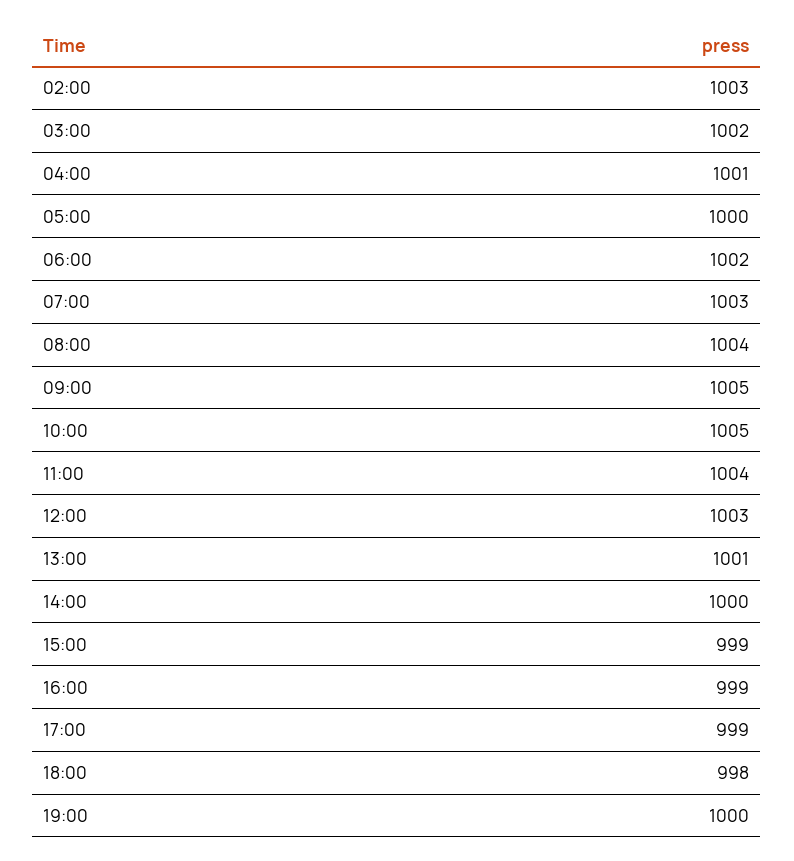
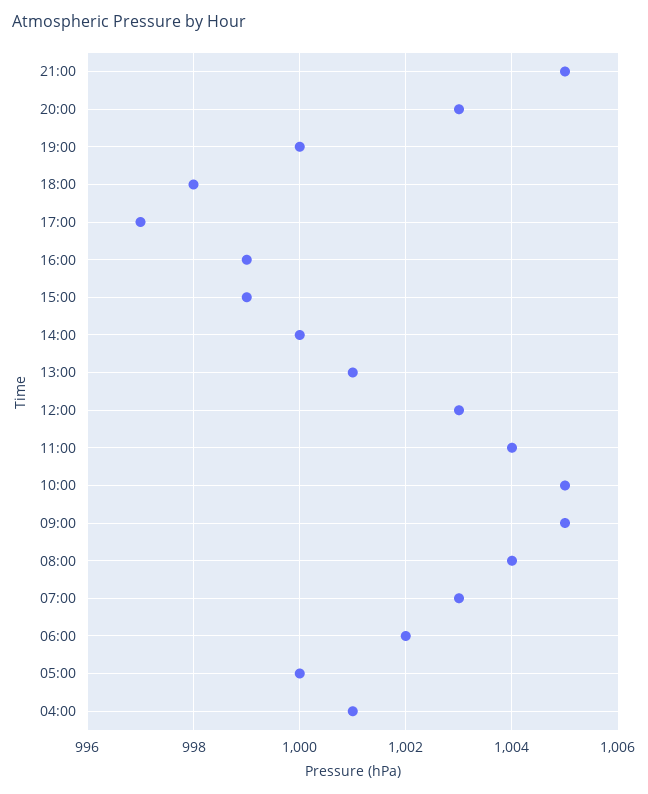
02:00: 1003 -> none
03:00: 1002 -> none
17:00: 999 -> 997
21:00: none -> 1005
20:00: none -> 1003

